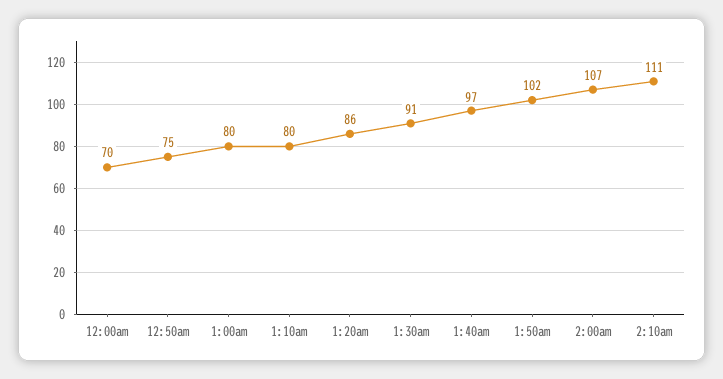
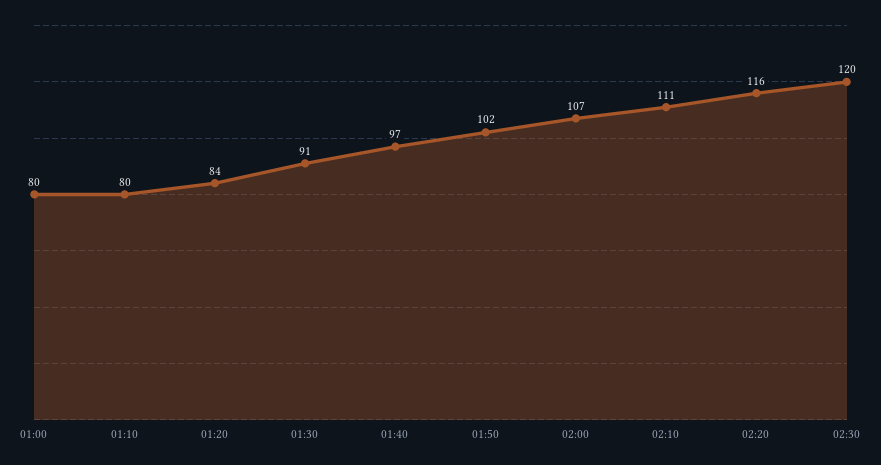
12:00am: 70 -> none
12:50am: 75 -> none
1:20am: 86 -> 84
02:20: none -> 116
02:30: none -> 120

